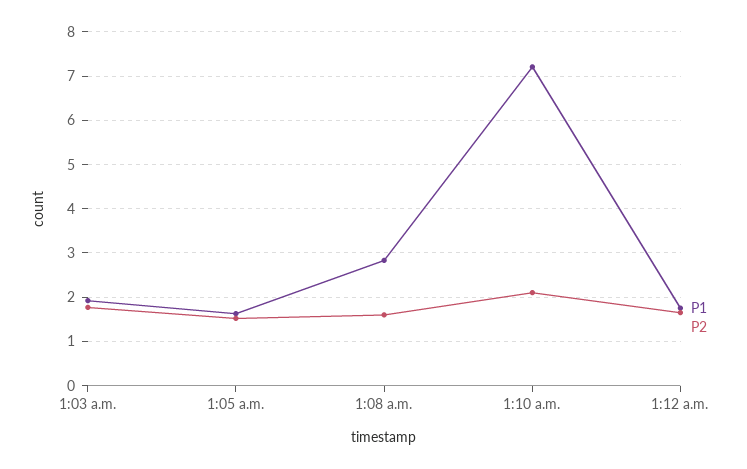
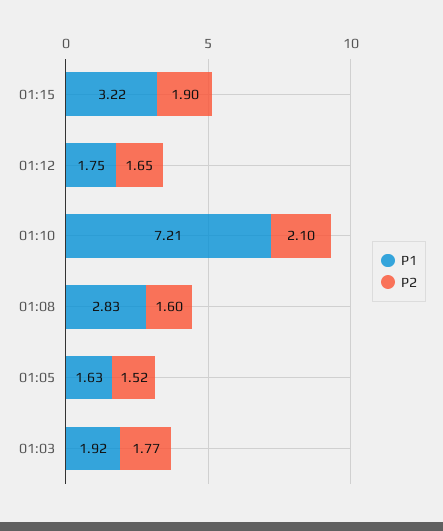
P1, 01:15: none -> 3.22
P2, 01:15: none -> 1.9

